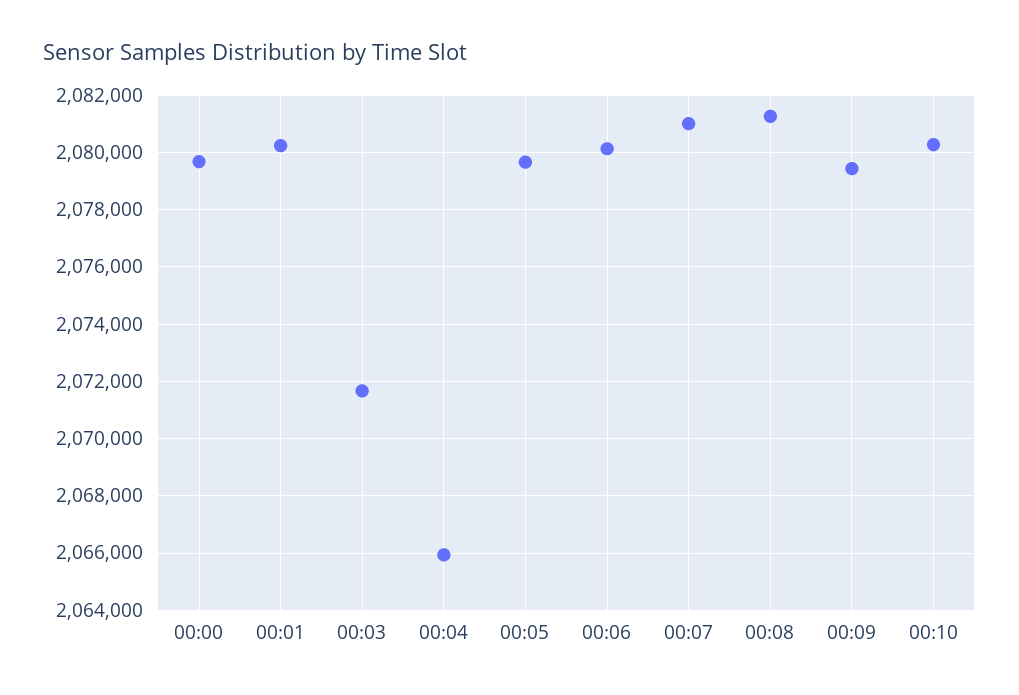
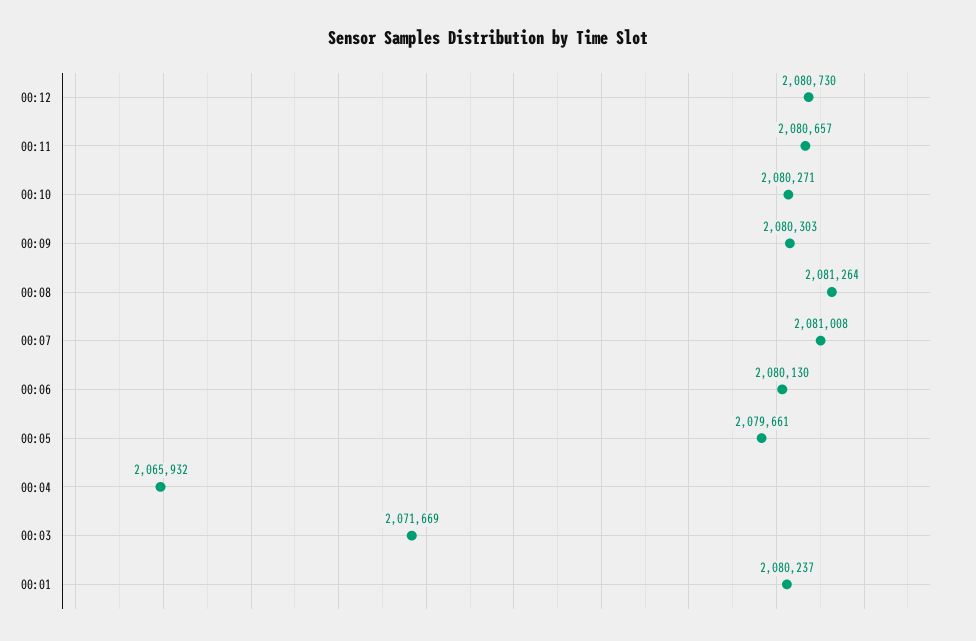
00:00: 2079750 -> none
00:09: 2079500 -> 2080303
00:12: none -> 2080730
00:11: none -> 2080657

